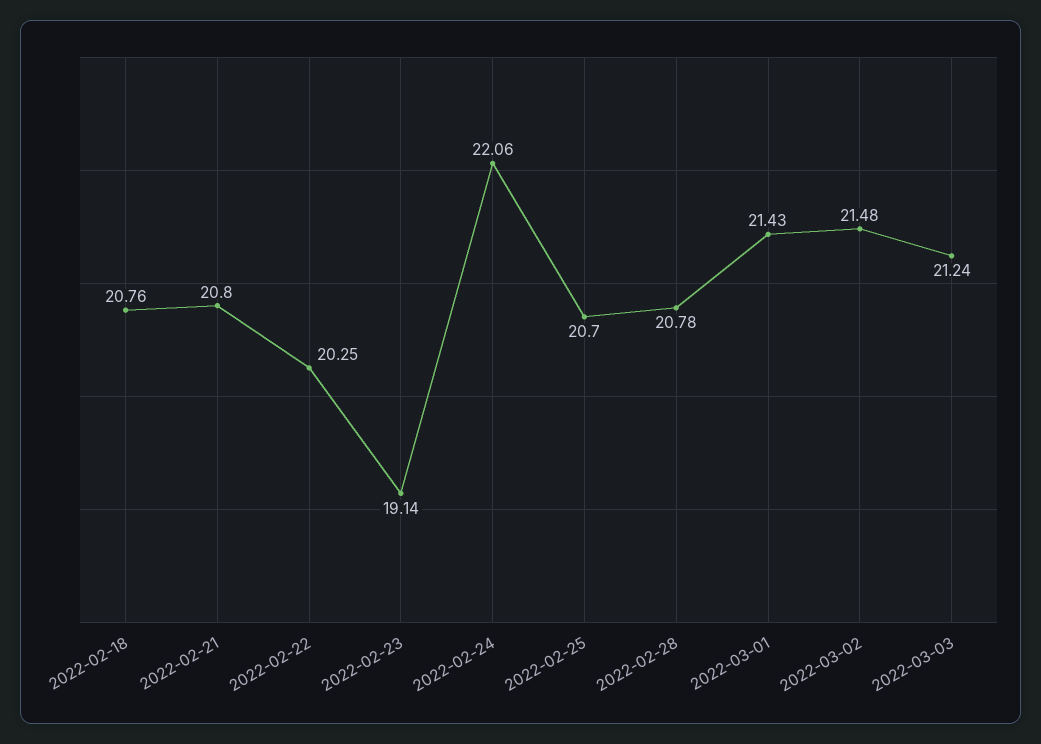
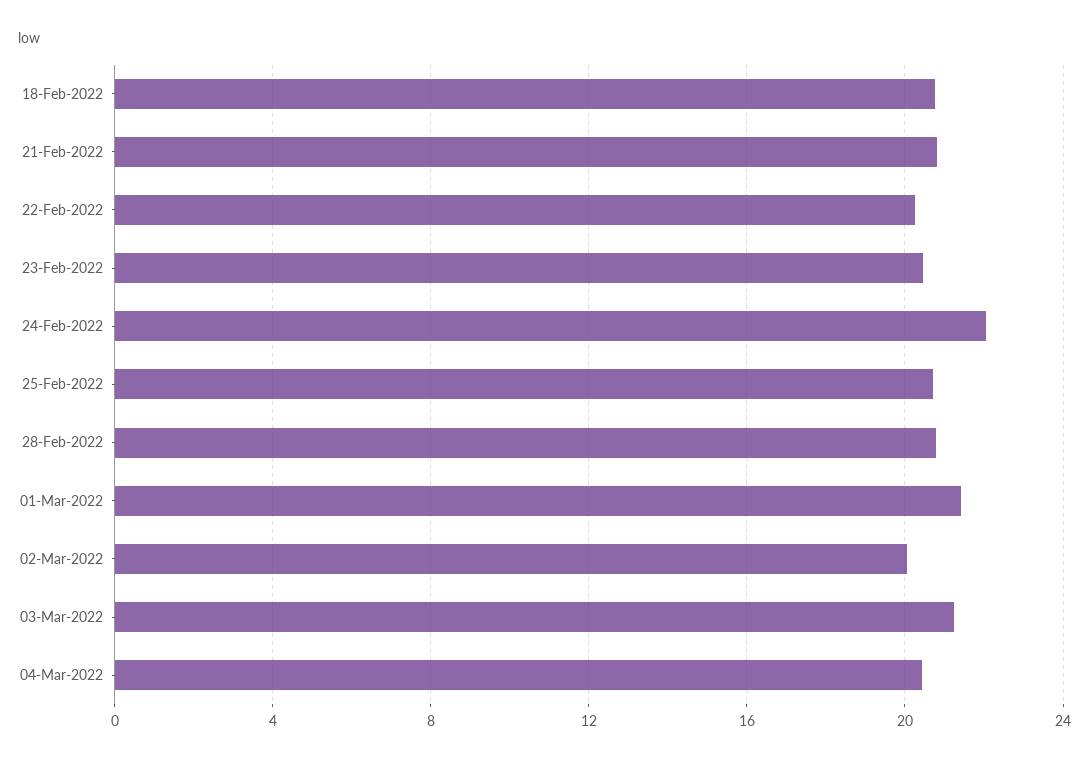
2022-02-23: 19.14 -> 20.5
2022-03-02: 21.48 -> 20
04-Mar-2022: none -> 20.5

